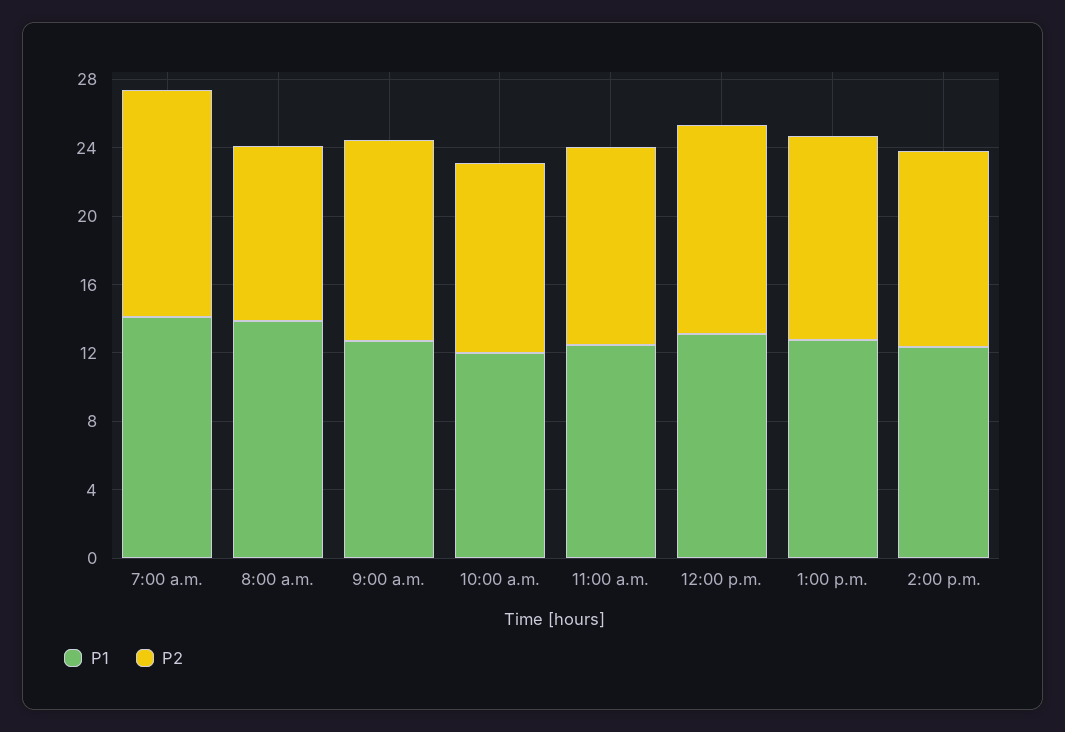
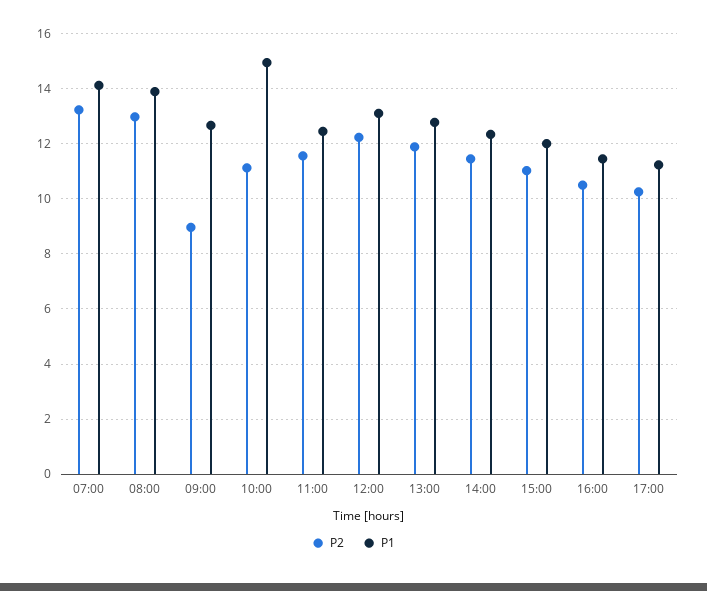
P2, 8:00 a.m.: 10 -> 13
P2, 9:00 a.m.: 12 -> 9
P1, 10:00 a.m.: 12 -> 15
P2, 15:00: none -> 11
P1, 15:00: none -> 12
P2, 16:00: none -> 10.5
P1, 16:00: none -> 11.5
P2, 17:00: none -> 10.25
P1, 17:00: none -> 11.25

